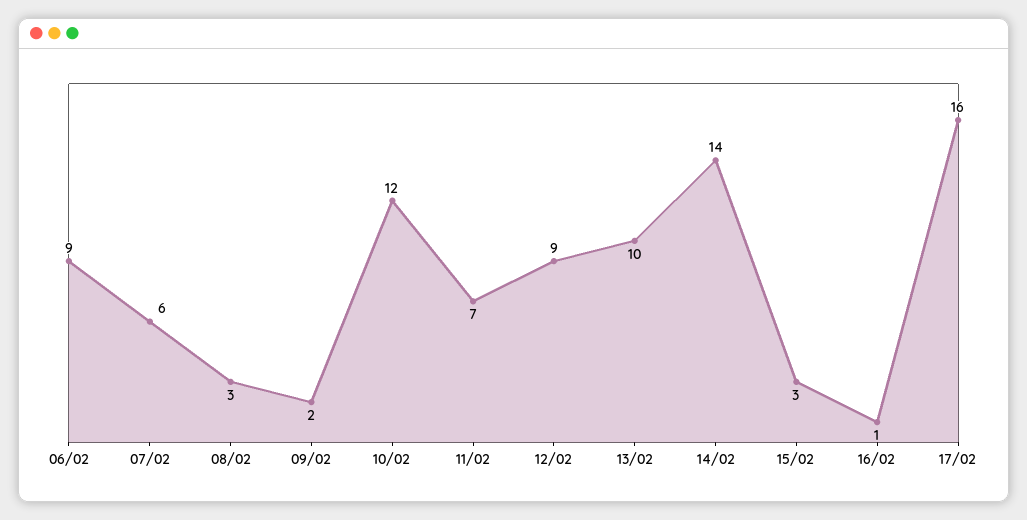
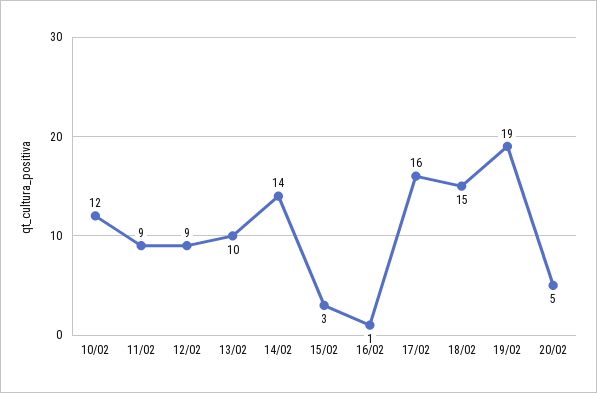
06/02: 9 -> none
07/02: 6 -> none
08/02: 3 -> none
09/02: 2 -> none
11/02: 7 -> 9
18/02: none -> 15
19/02: none -> 19
20/02: none -> 5

